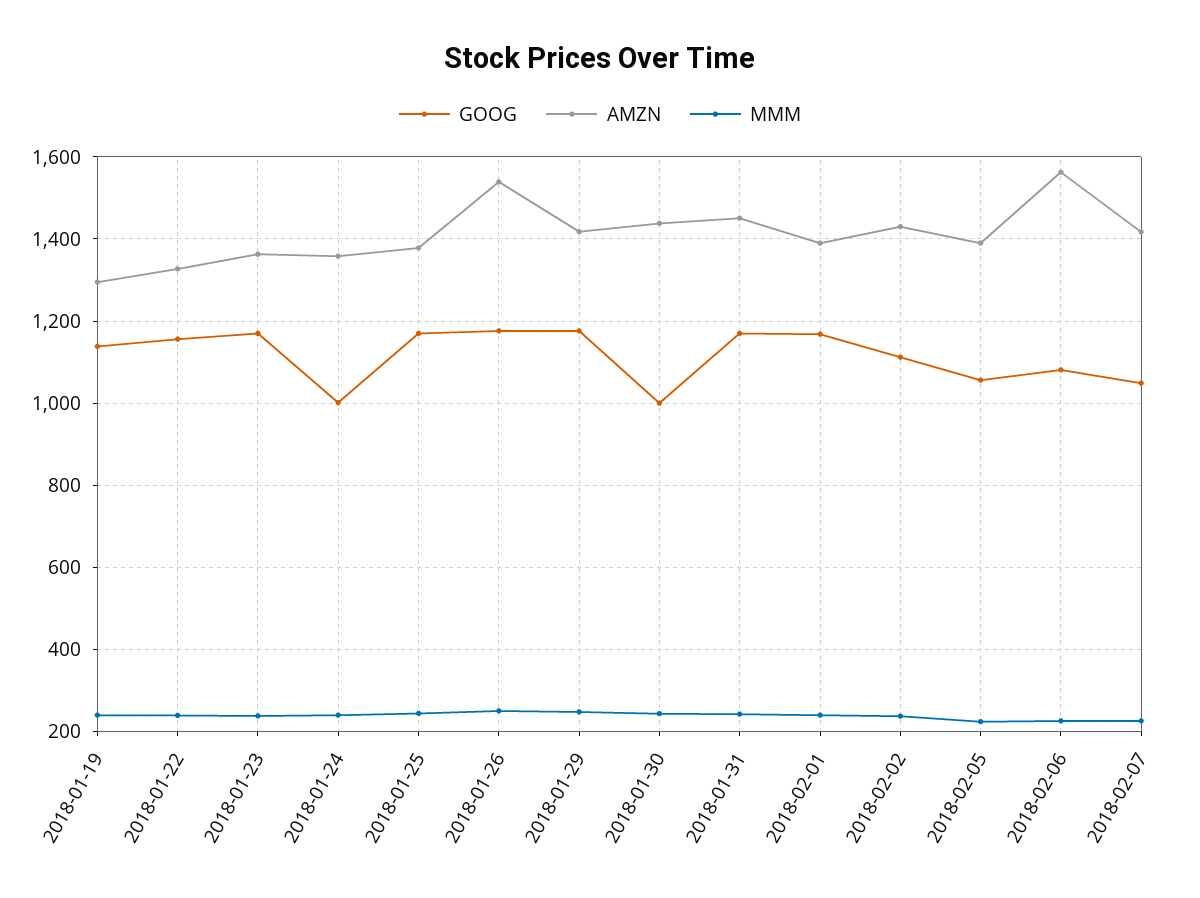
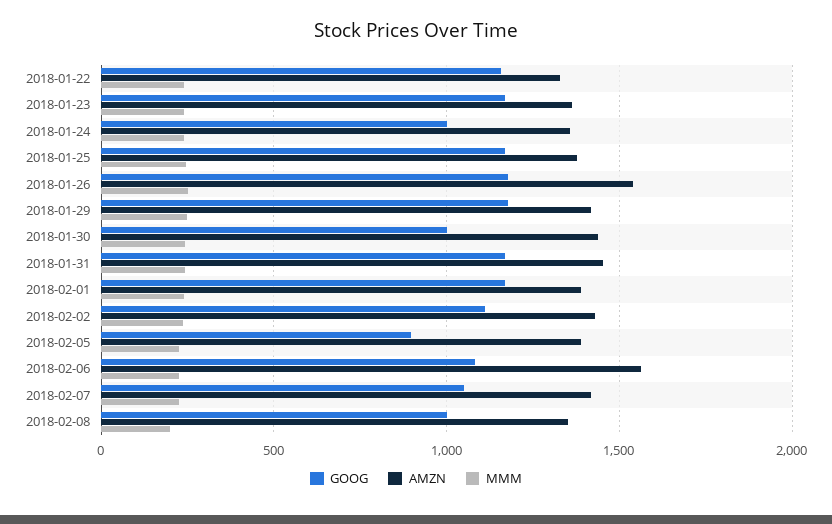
GOOG, 2018-01-19: 1140 -> none
AMZN, 2018-01-19: 1300 -> none
MMM, 2018-01-19: 240 -> none
GOOG, 2018-02-05: 1060 -> 900
GOOG, 2018-02-08: none -> 1000
AMZN, 2018-02-08: none -> 1350
MMM, 2018-02-08: none -> 200

